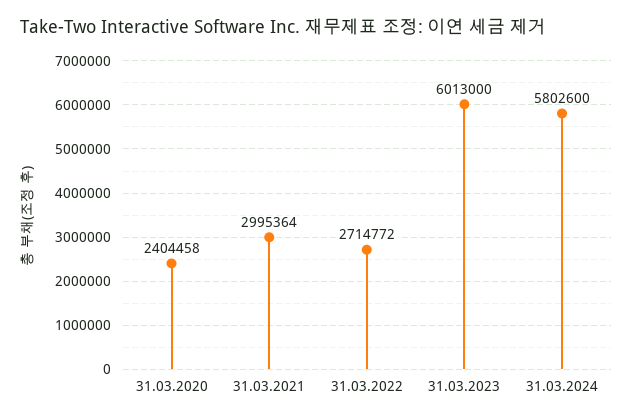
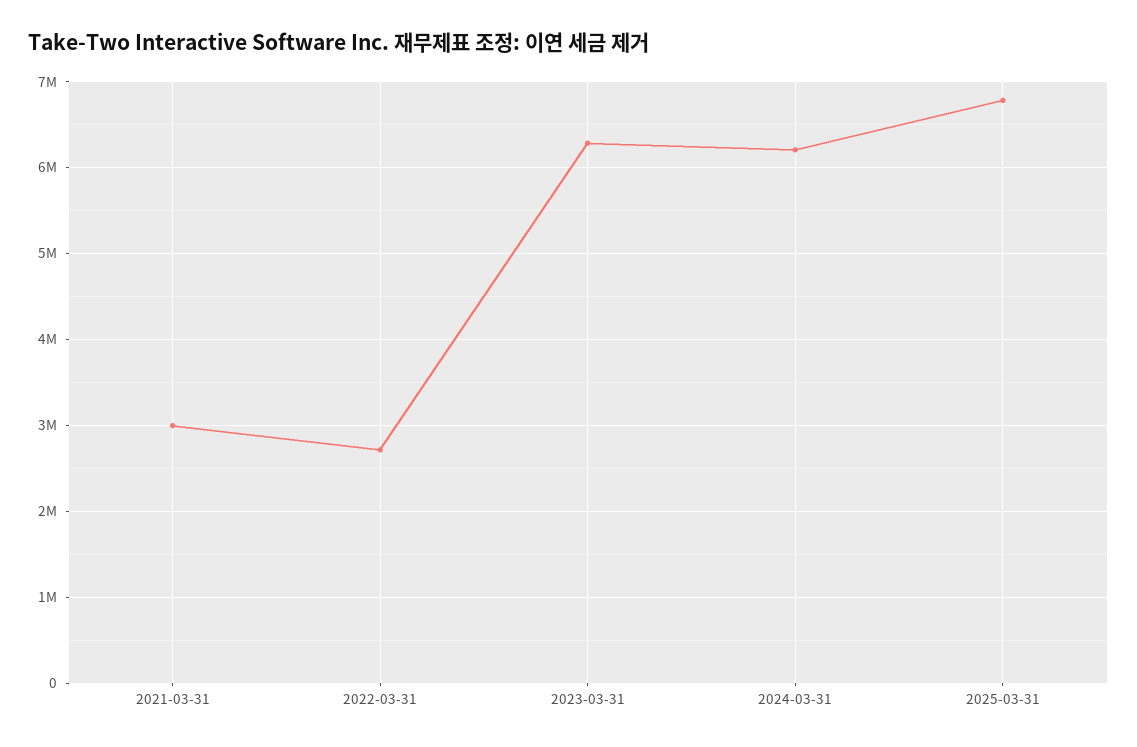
31.03.2020: 2404458 -> none
31.03.2023: 6013000 -> 6300000
31.03.2024: 5802600 -> 6200000
2025-03-31: none -> 6800000

